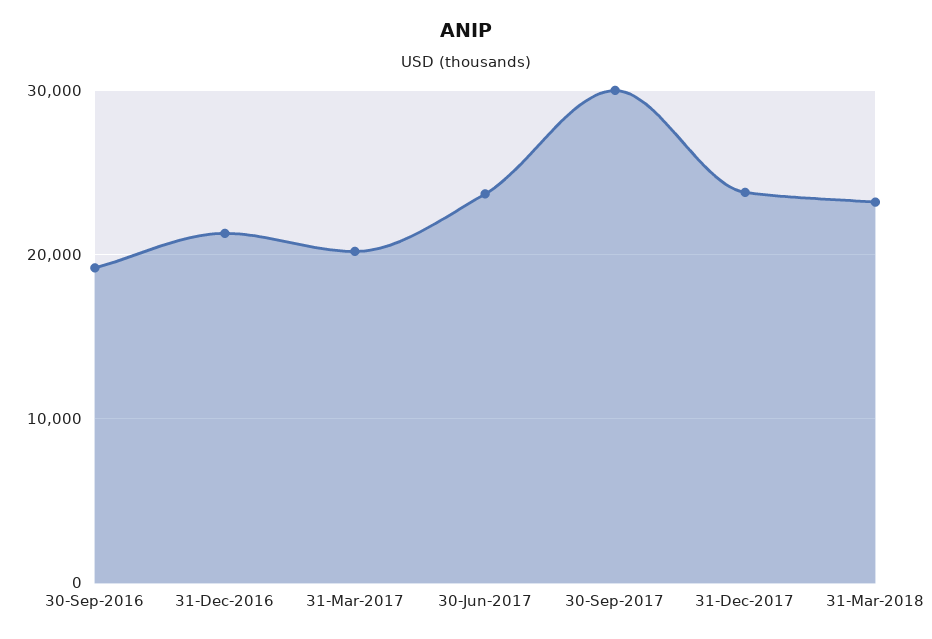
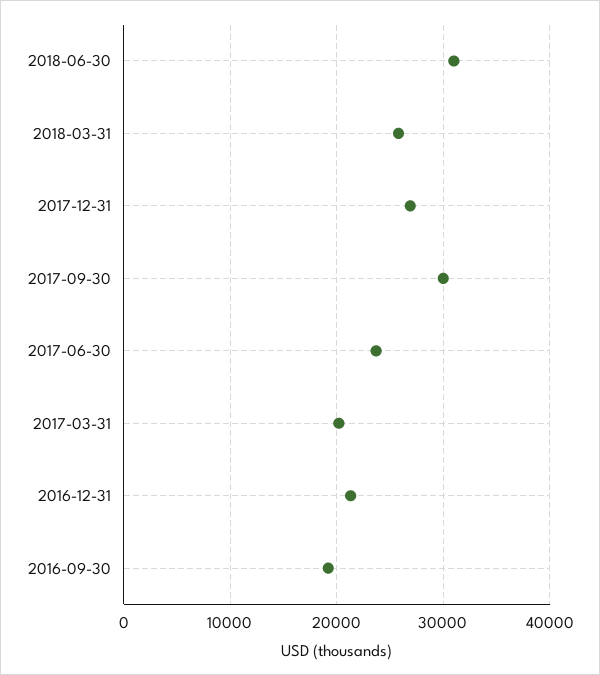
31-Dec-2017: 24000 -> 27000
31-Mar-2018: 23000 -> 26000
2018-06-30: none -> 31000

